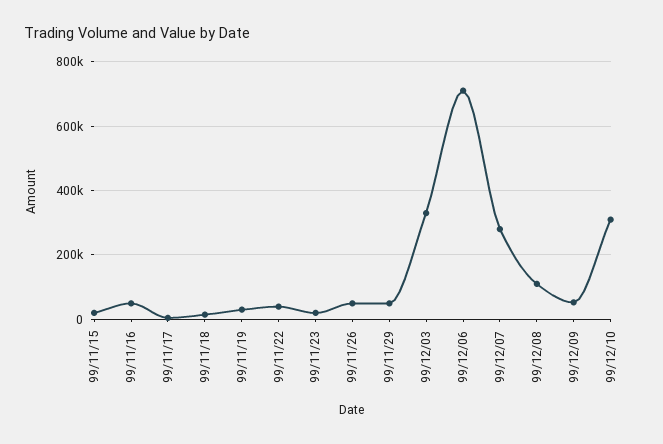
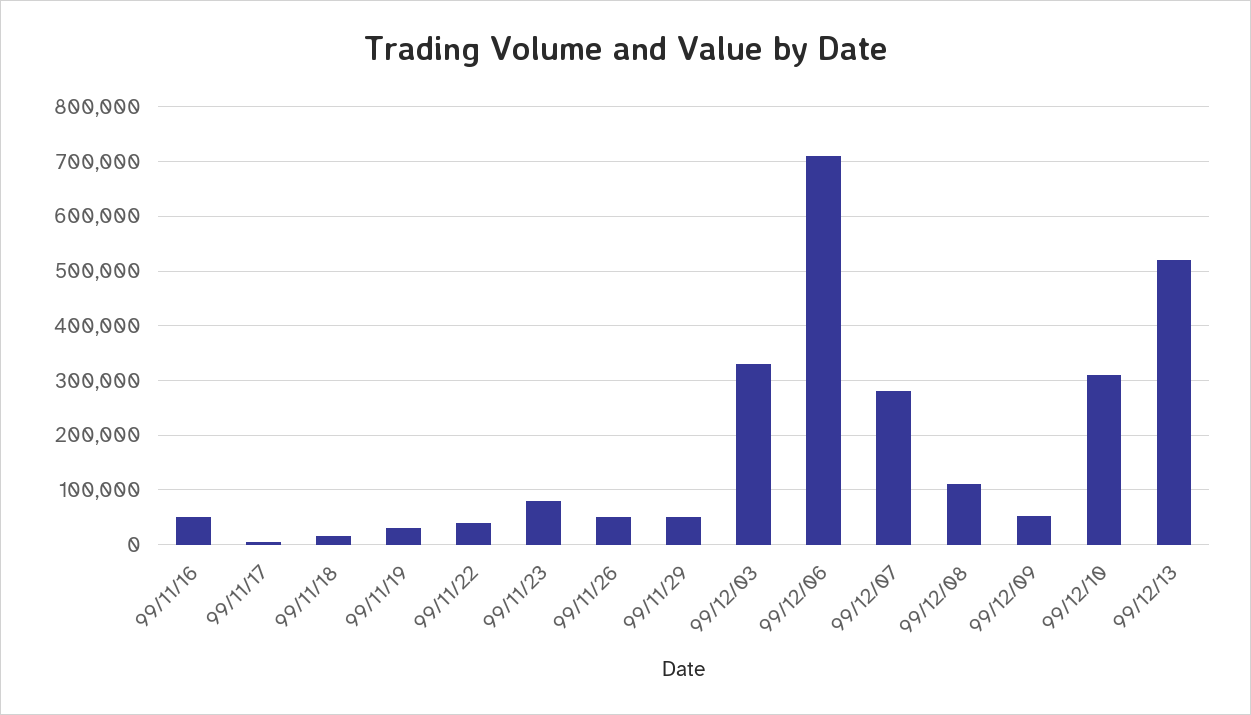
99/11/15: 20000 -> none
99/11/23: 20000 -> 80000
99/12/13: none -> 520000

